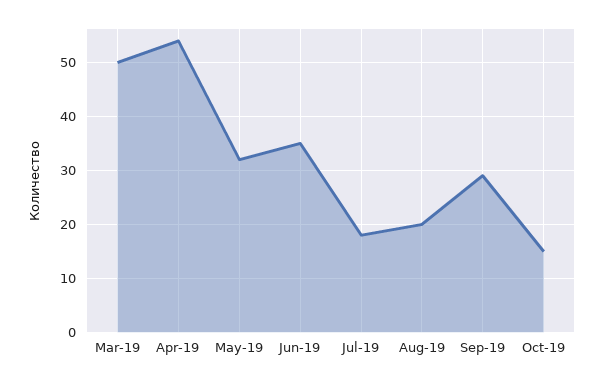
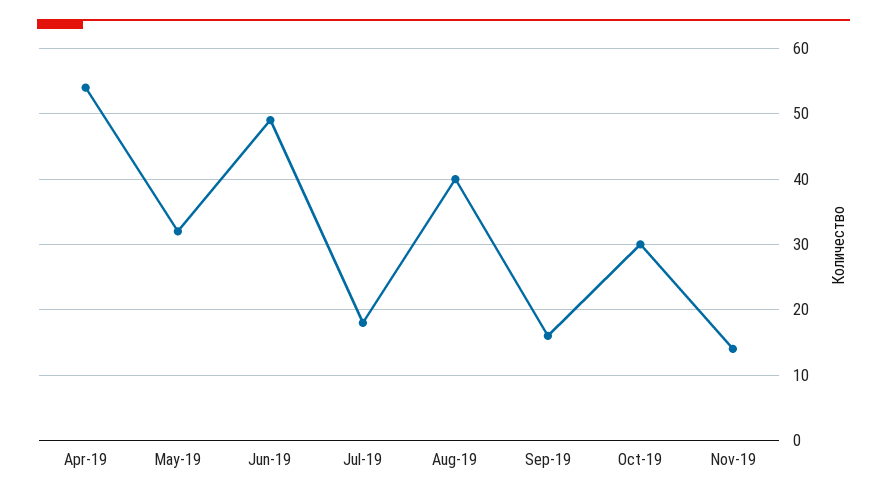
Mar-19: 50 -> none
Jun-19: 35 -> 49
Aug-19: 20 -> 40
Sep-19: 30 -> 16
Oct-19: 15 -> 30
Nov-19: none -> 14

